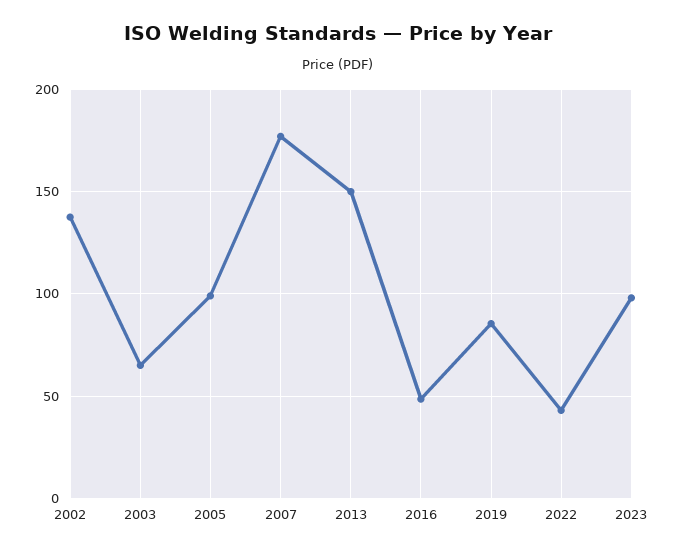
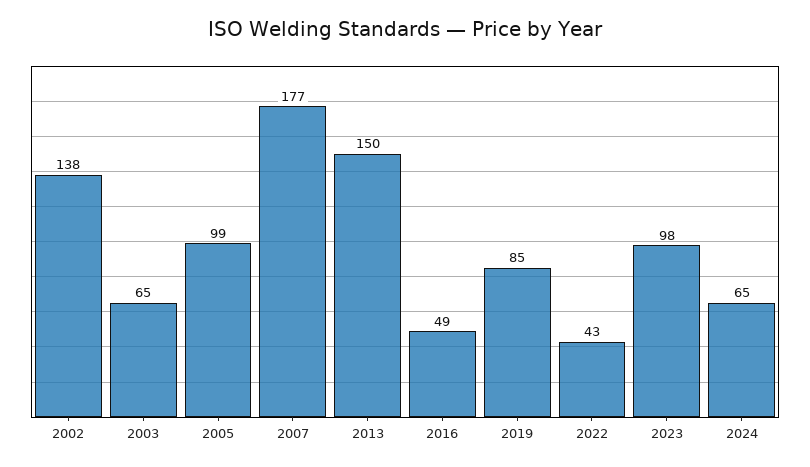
2024: none -> 65

